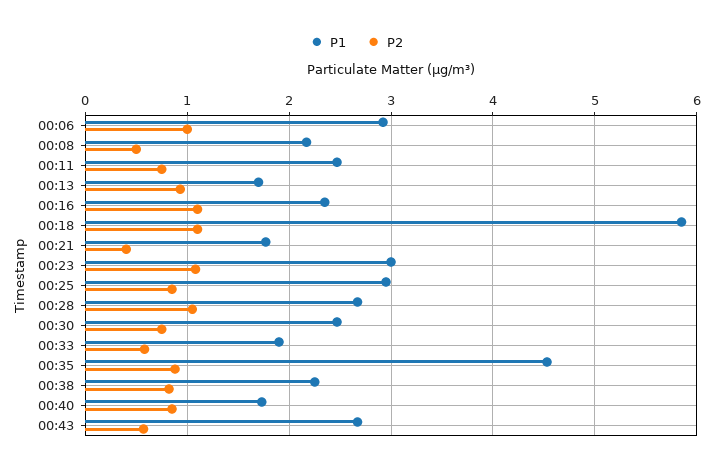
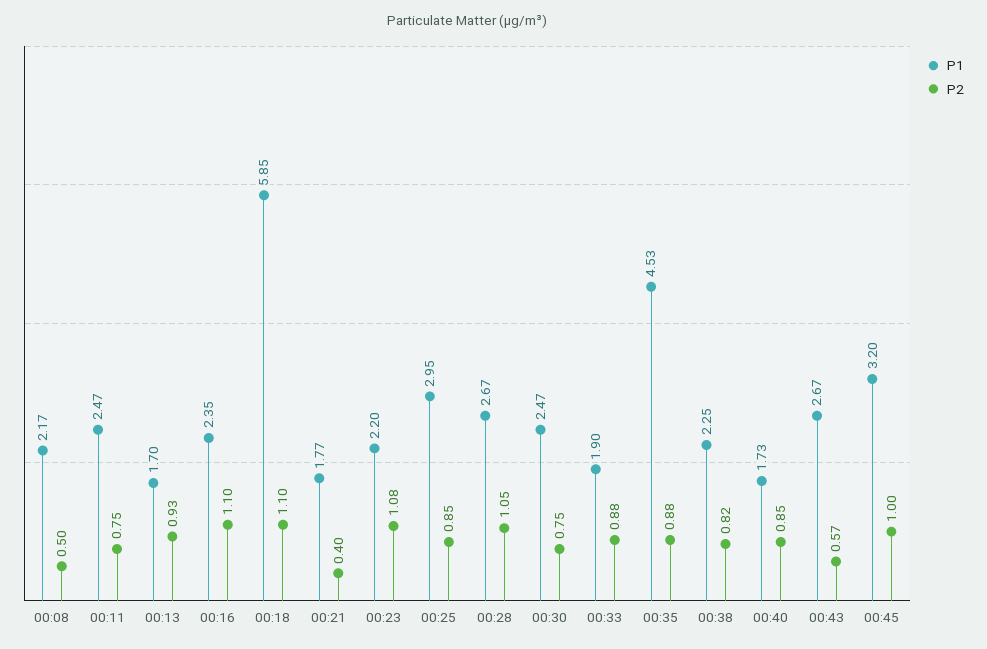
P1, 00:06: 2.9 -> none
P2, 00:06: 1 -> none
P1, 00:23: 3 -> 2.2
P2, 00:33: 0.6 -> 0.88
P1, 00:45: none -> 3.2
P2, 00:45: none -> 1

